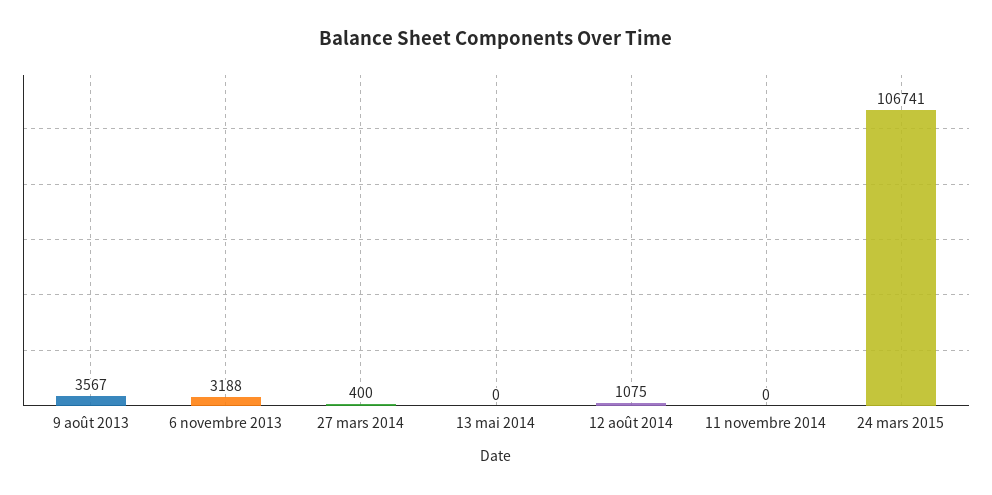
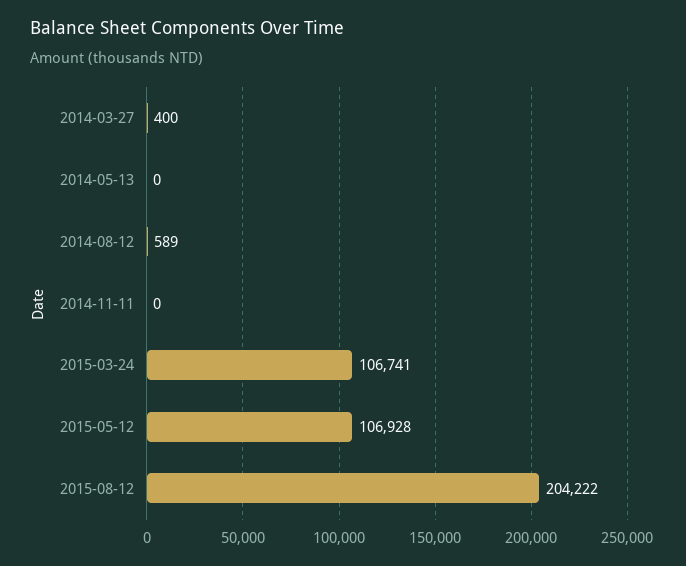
9 août 2013: 3567 -> none
6 novembre 2013: 3188 -> none
12 août 2014: 1075 -> 589
2015-05-12: none -> 106928
2015-08-12: none -> 204222

